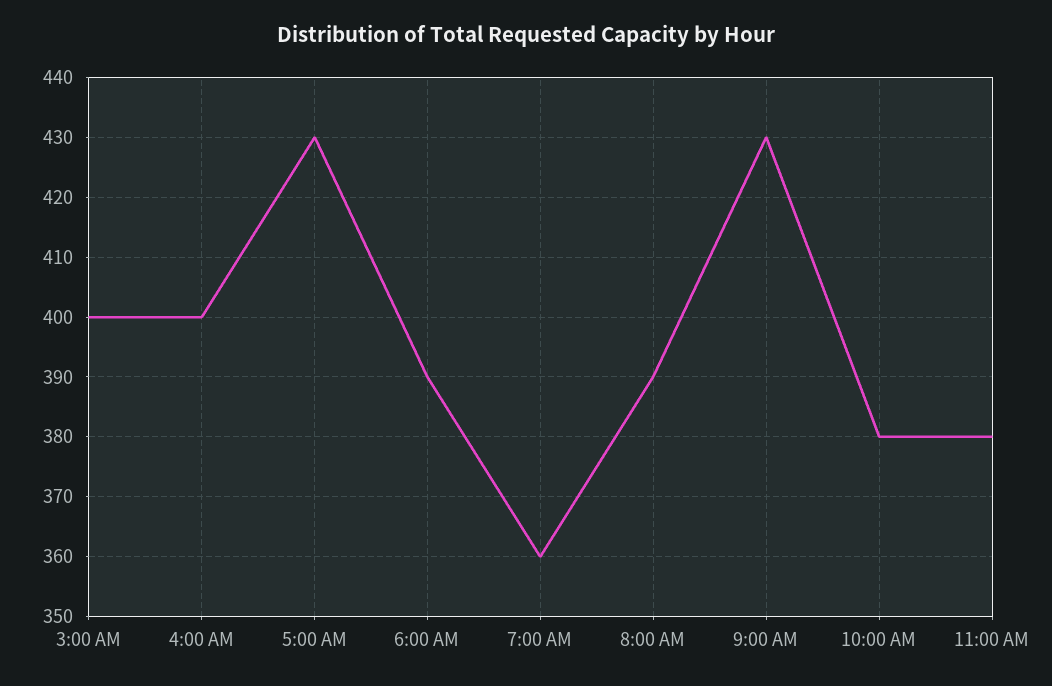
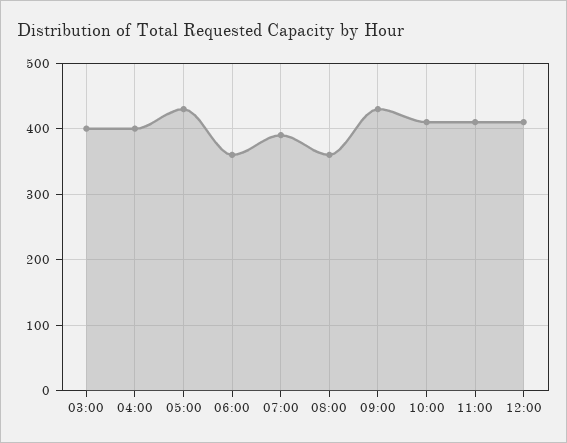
6:00 AM: 390 -> 360
7:00 AM: 360 -> 390
8:00 AM: 390 -> 360
10:00 AM: 380 -> 410
11:00 AM: 380 -> 410
12:00: none -> 410

